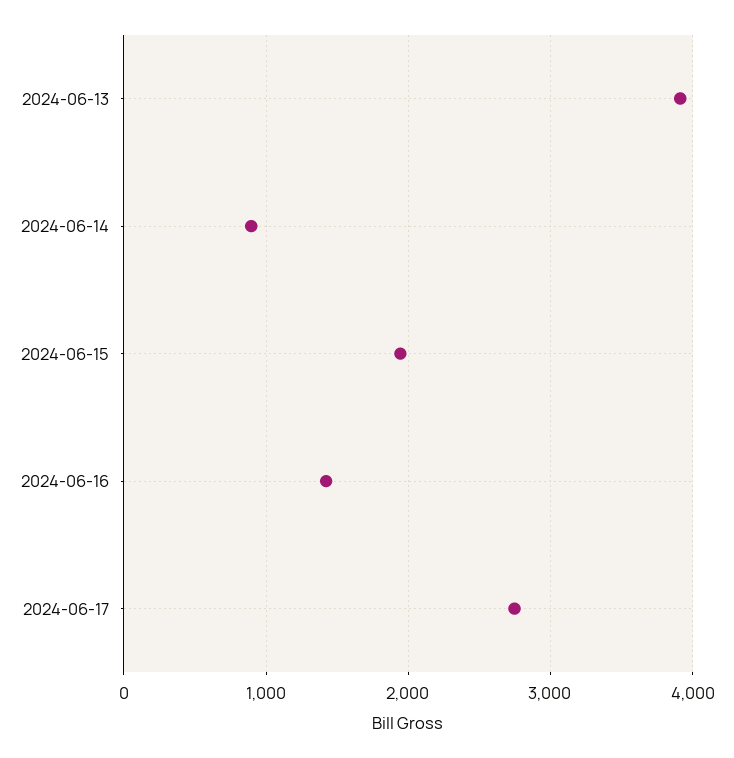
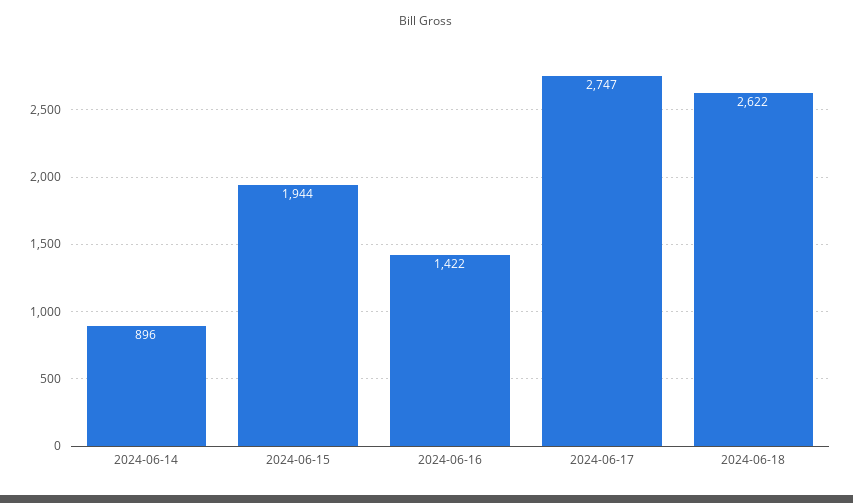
2024-06-13: 3900 -> none
2024-06-18: none -> 2622

